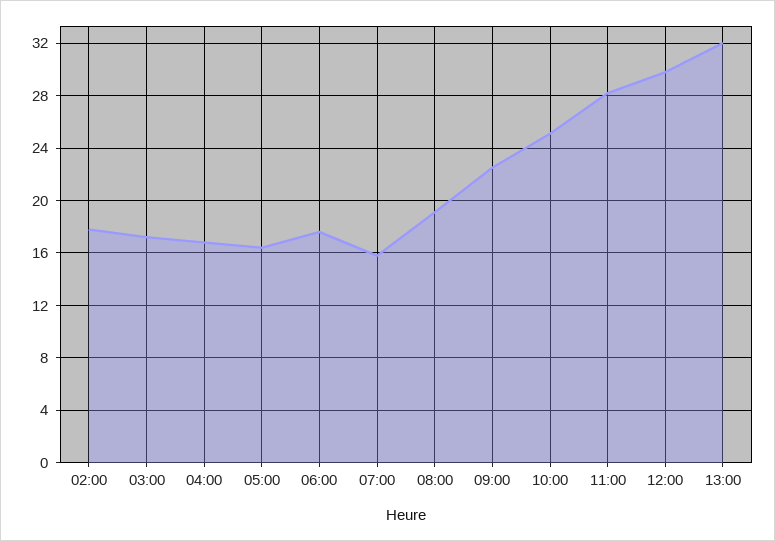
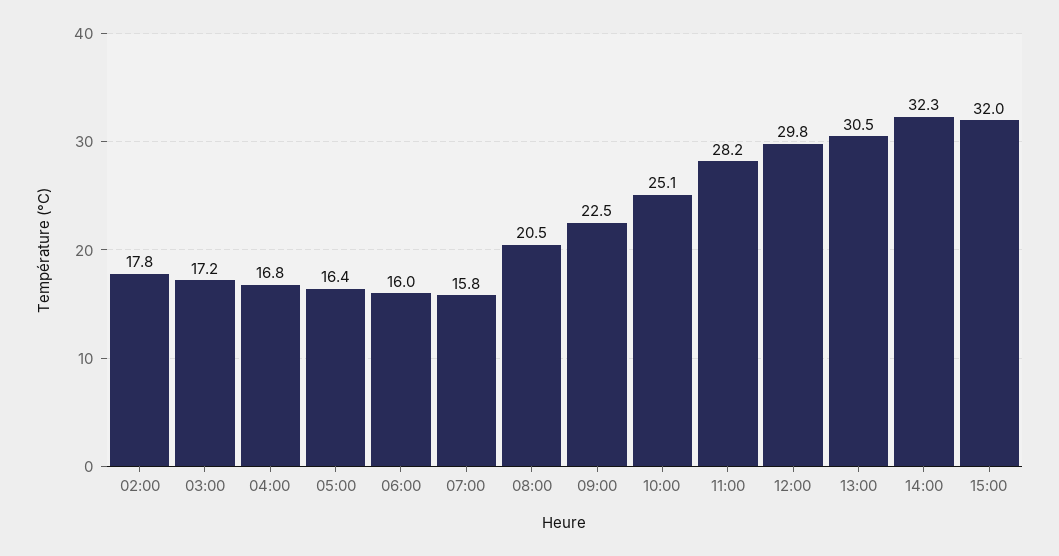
06:00: 17.5 -> 16
08:00: 19 -> 20.5
13:00: 32 -> 30.5
14:00: none -> 32.3
15:00: none -> 32

